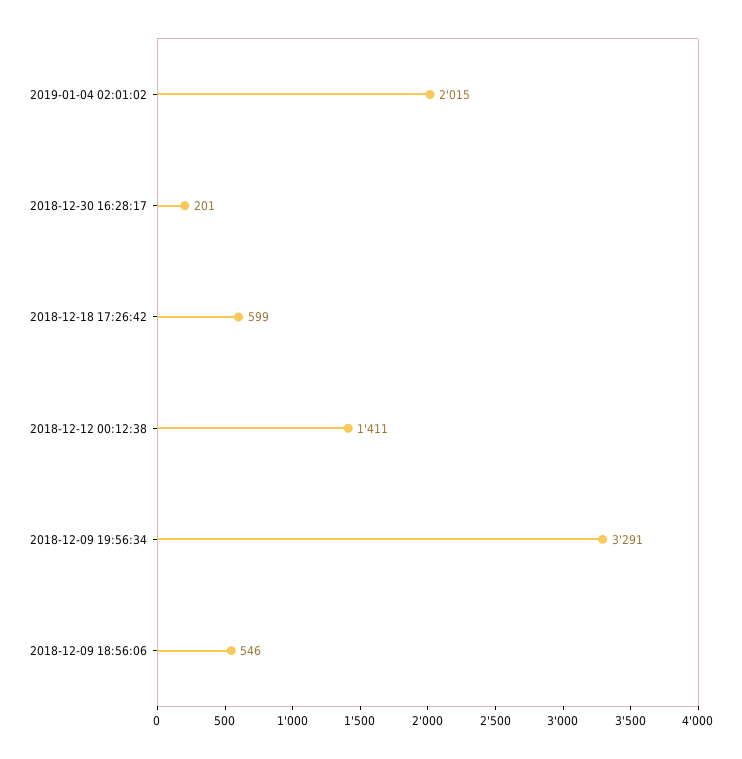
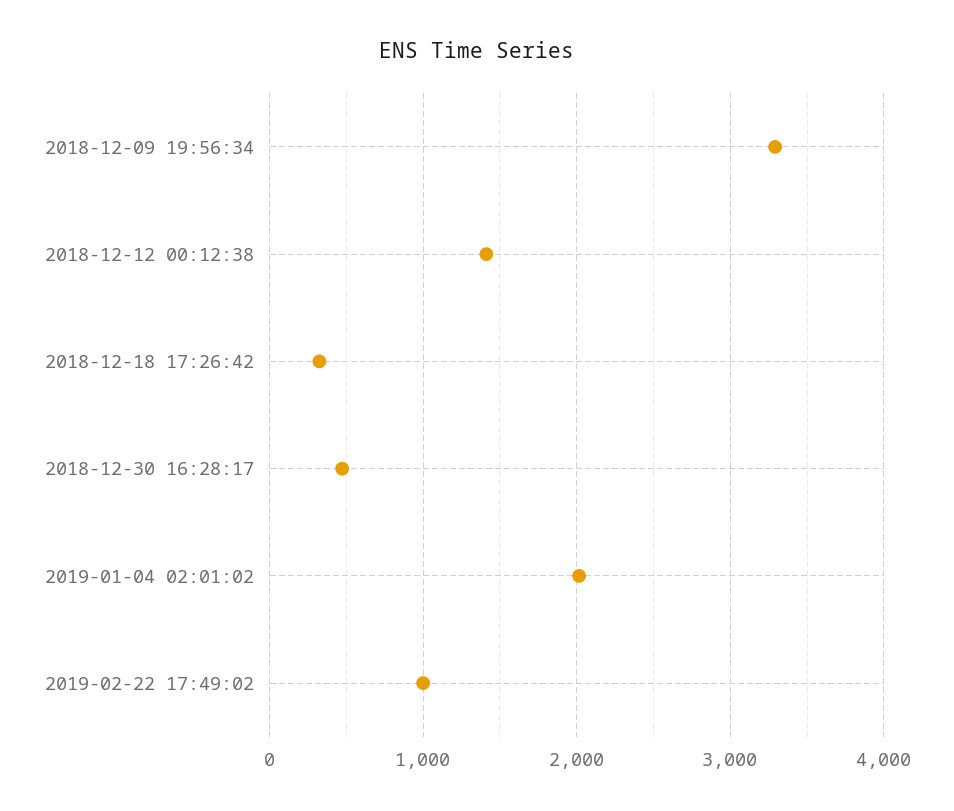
2018-12-30 16:28:17: 201 -> 500
2018-12-18 17:26:42: 599 -> 300
2018-12-09 18:56:06: 546 -> none
2019-02-22 17:49:02: none -> 1000

